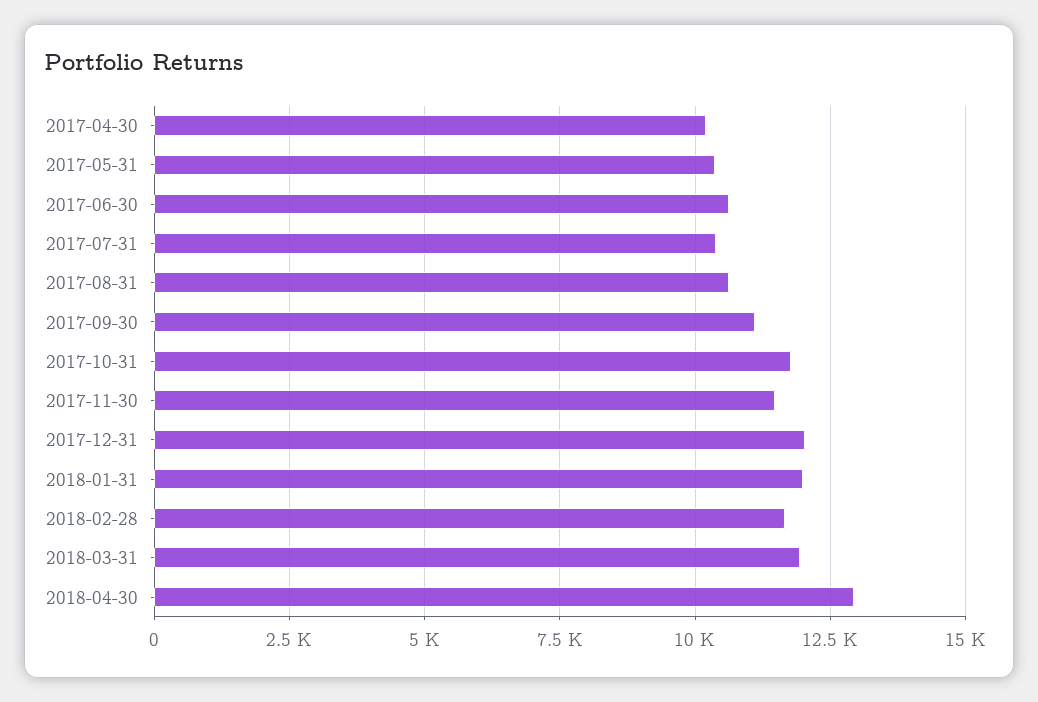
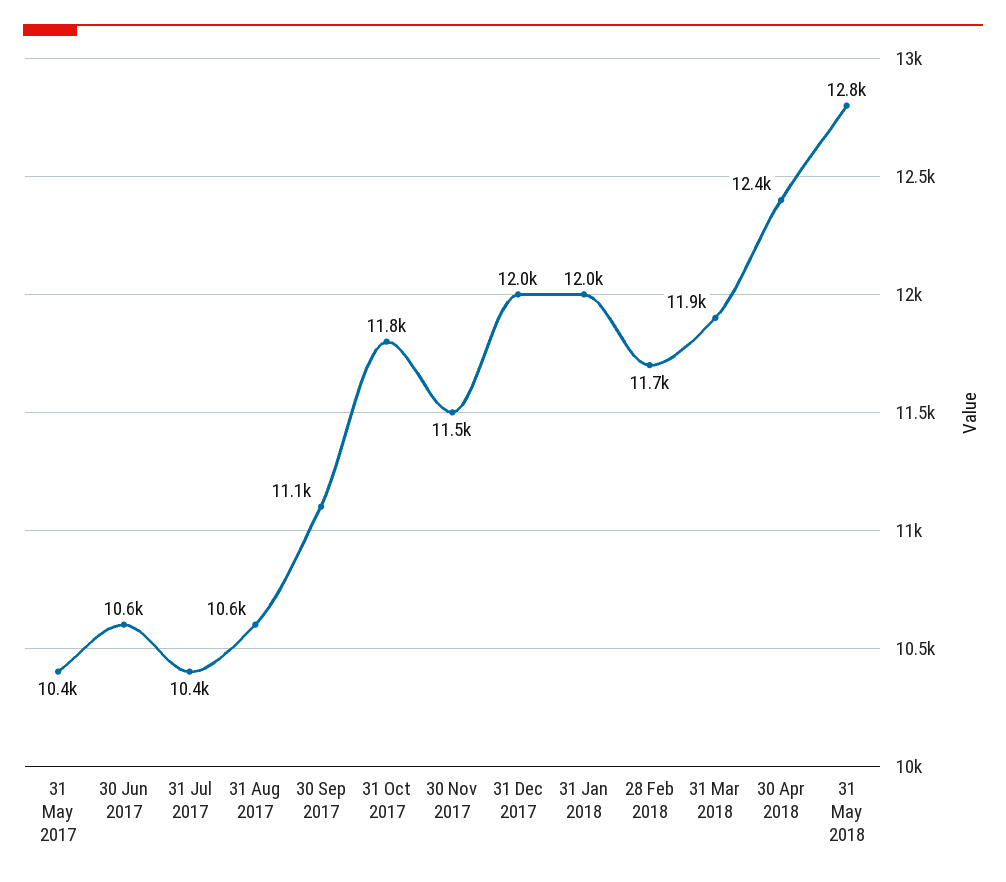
2017-04-30: 10250 -> none
2018-04-30: 13000 -> 12400
31 May 2018: none -> 12800

